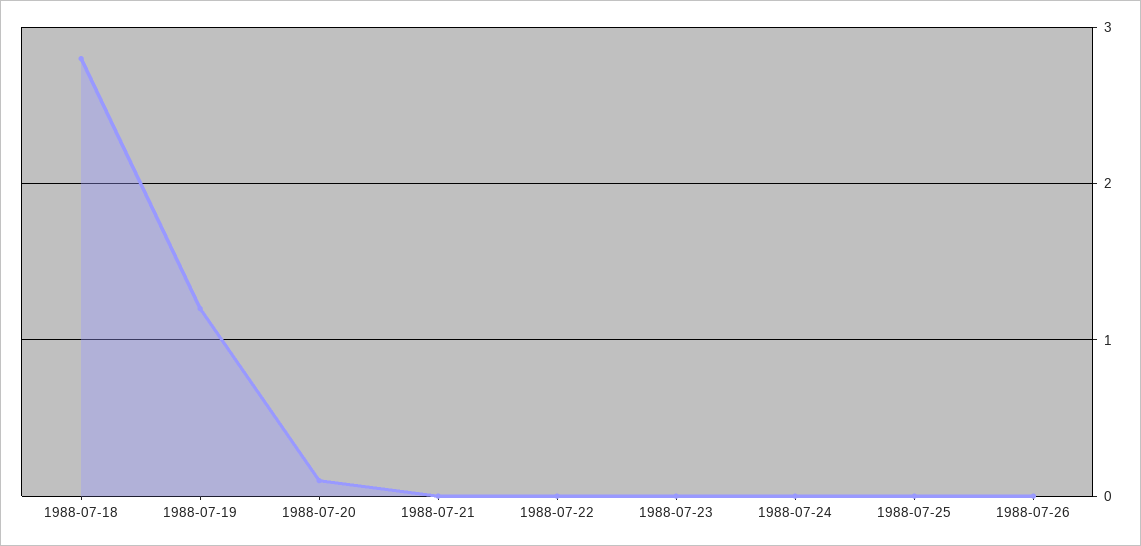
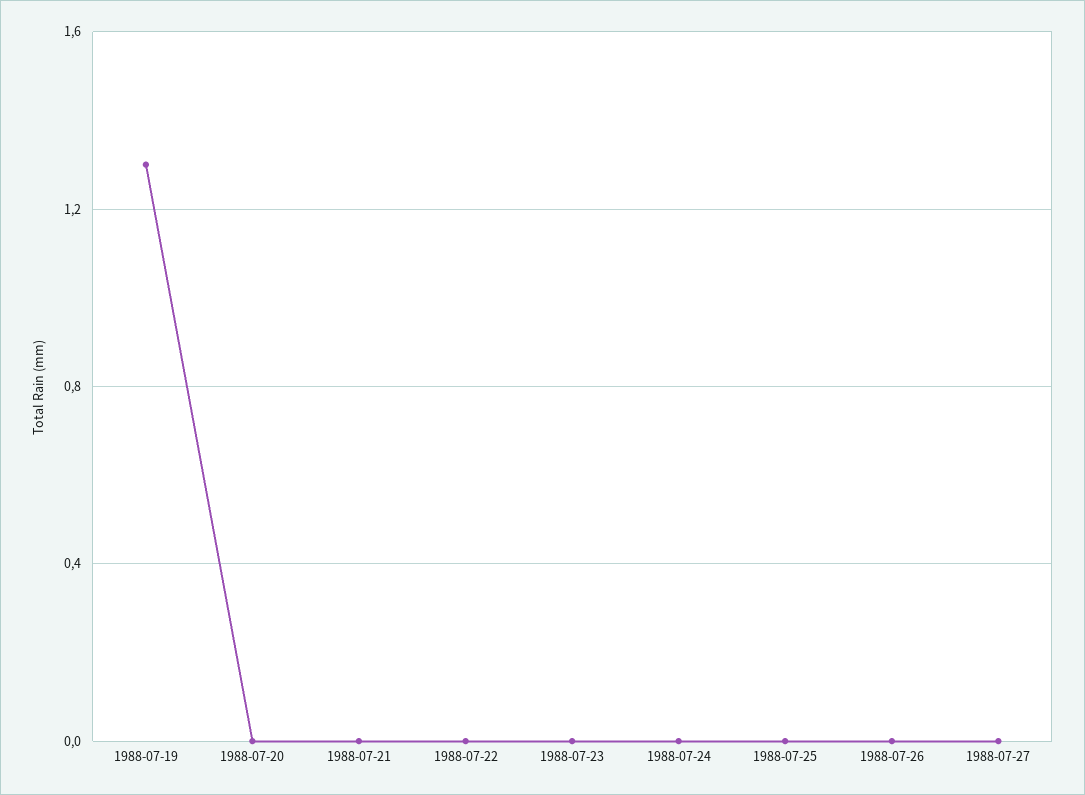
1988-07-18: 2.8 -> none
1988-07-19: 1.2 -> 1.3
1988-07-20: 0.1 -> 0
1988-07-27: none -> 0

